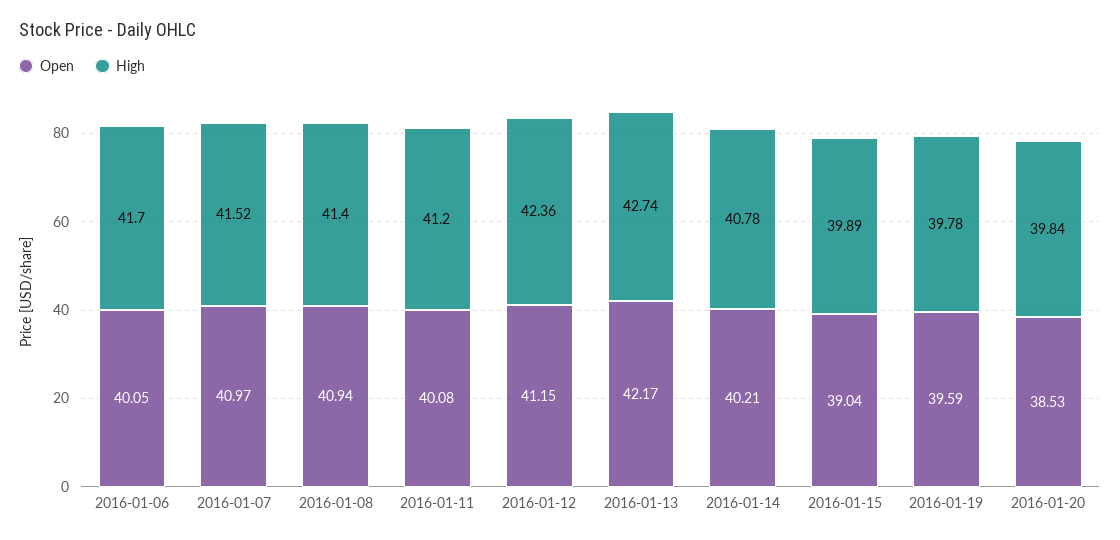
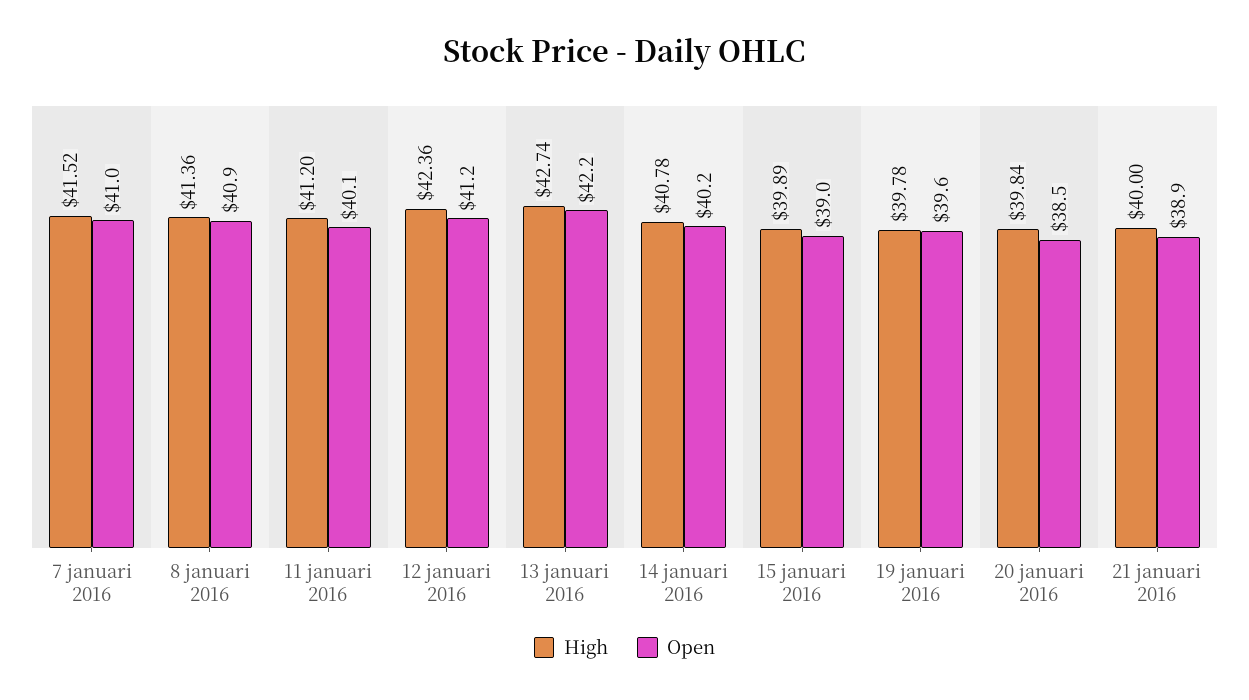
Open, 2016-01-06: 40.05 -> none
High, 2016-01-06: 41.7 -> none
High, 2016-01-08: 41.4 -> 41.36
High, 21 januari 2016: none -> 40
Open, 21 januari 2016: none -> 38.9

